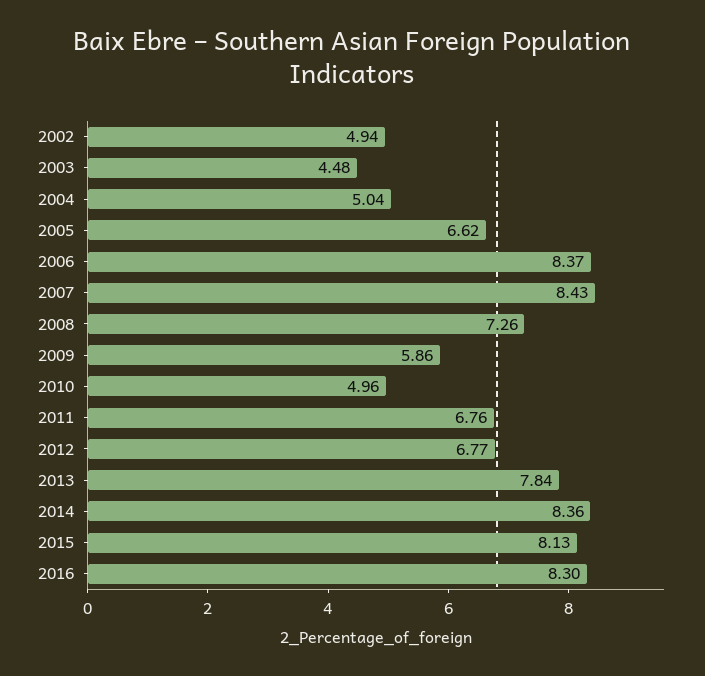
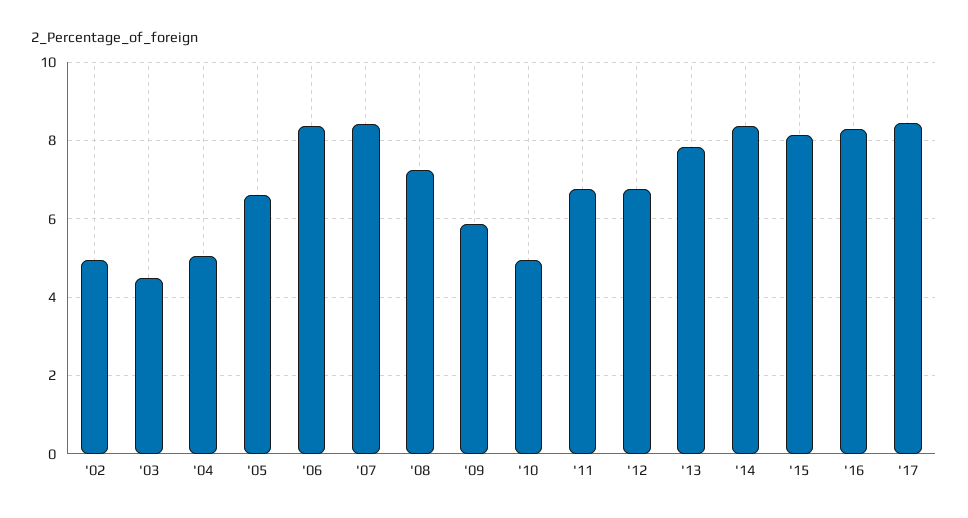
'17: none -> 8.4

